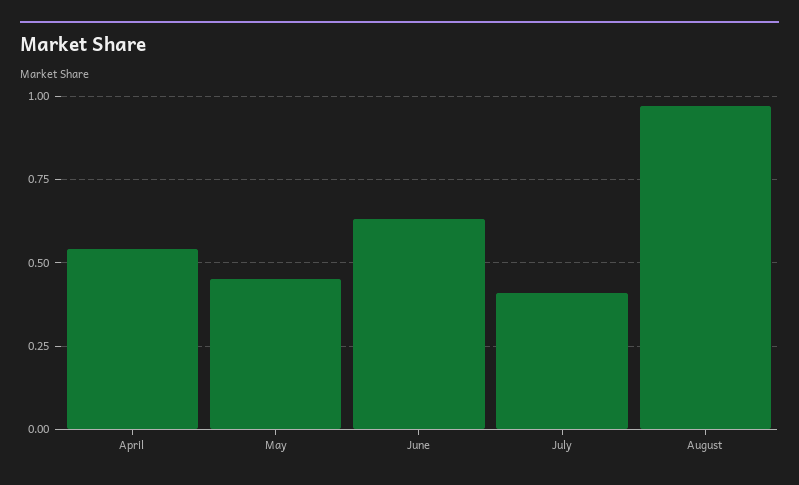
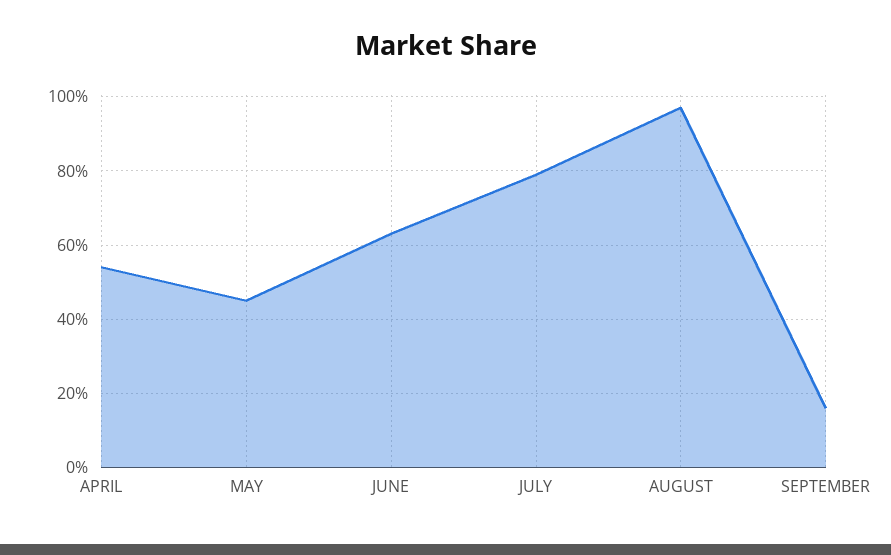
July: 0.4 -> 0.8
SEPTEMBER: none -> 0.15

